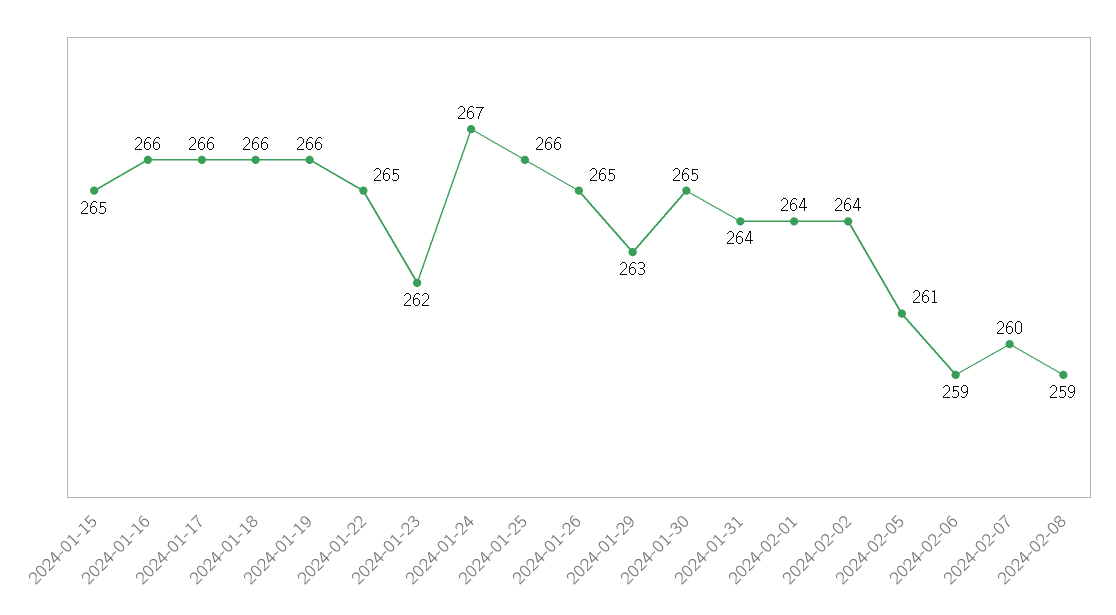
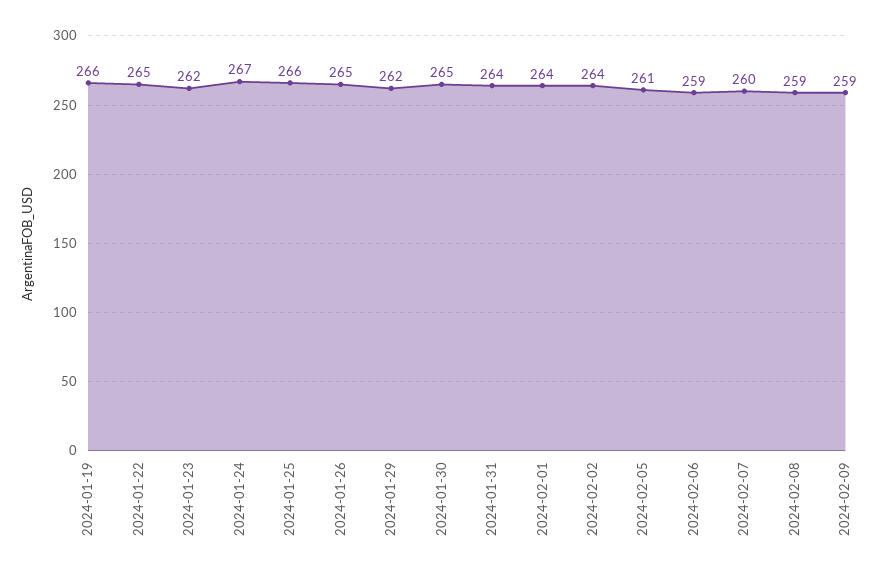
2024-01-15: 265 -> none
2024-01-16: 266 -> none
2024-01-17: 266 -> none
2024-01-18: 266 -> none
2024-01-29: 263 -> 262
2024-02-09: none -> 259

